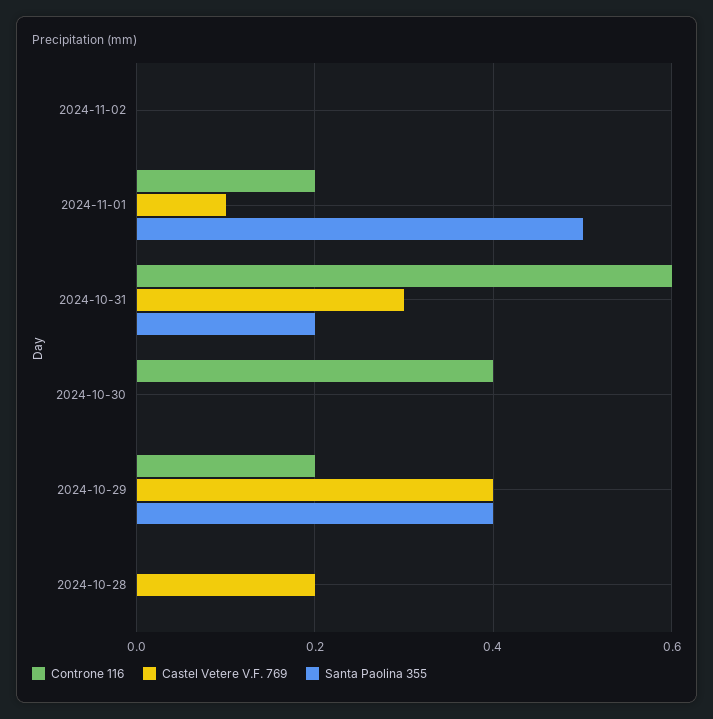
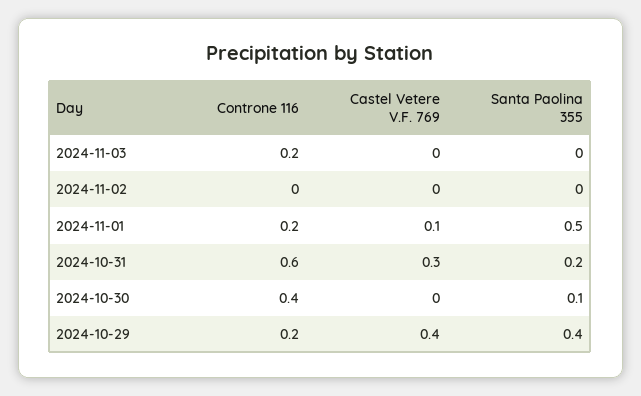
Santa Paolina 355, 2024-10-30: 0 -> 0.1
Controne 116, 2024-10-28: 0 -> none
Castel Vetere V.F. 769, 2024-10-28: 0.2 -> none
Santa Paolina 355, 2024-10-28: 0 -> none
Controne 116, 2024-11-03: none -> 0.2
Castel Vetere V.F. 769, 2024-11-03: none -> 0
Santa Paolina 355, 2024-11-03: none -> 0

